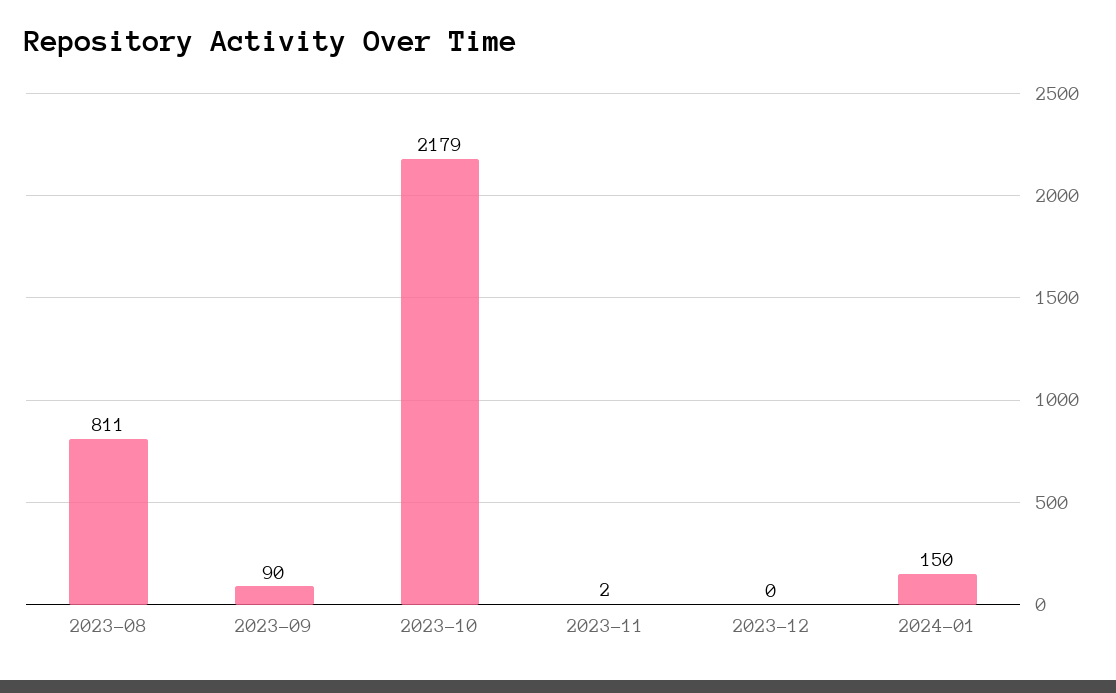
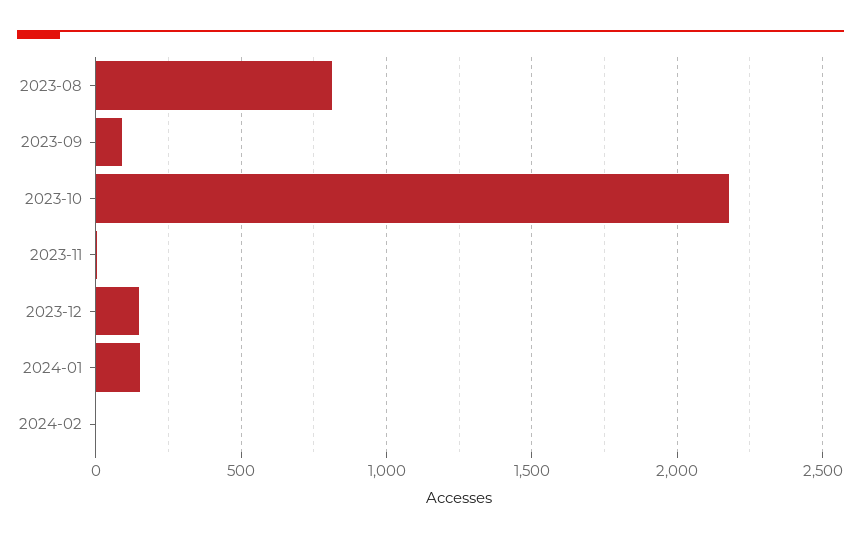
2023-12: 0 -> 150
2024-02: none -> 0

